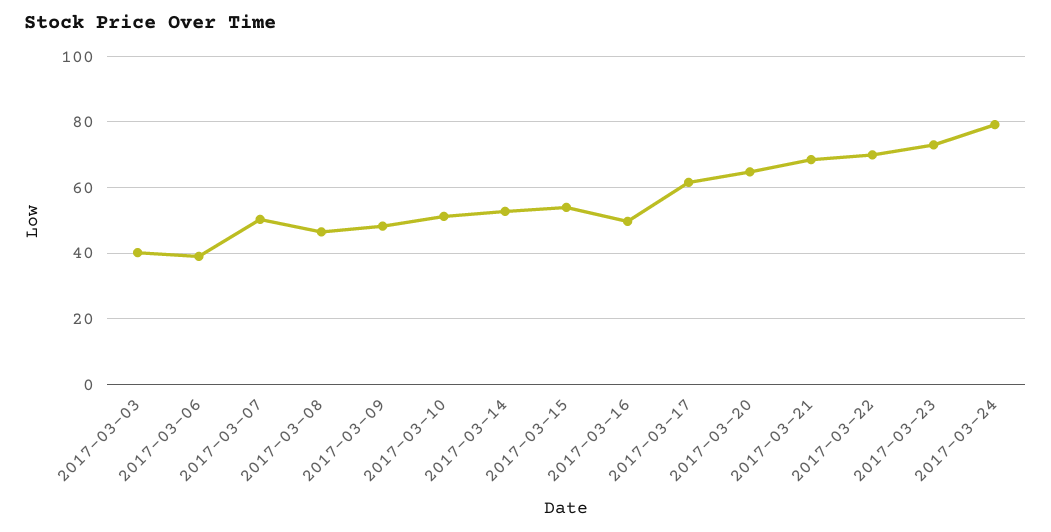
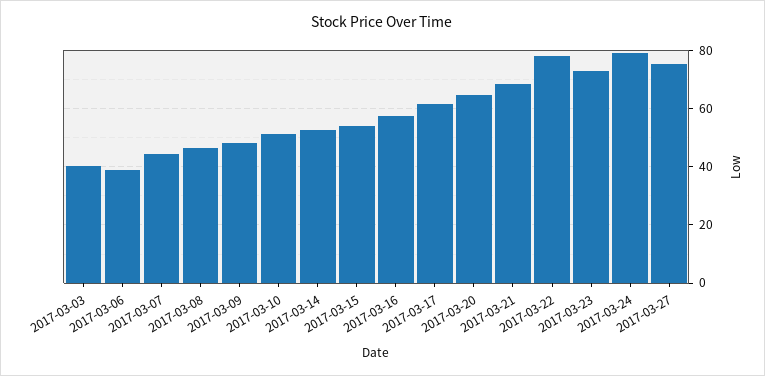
2017-03-07: 50 -> 45
2017-03-16: 50 -> 57.5
2017-03-22: 70 -> 77.5
2017-03-27: none -> 75

